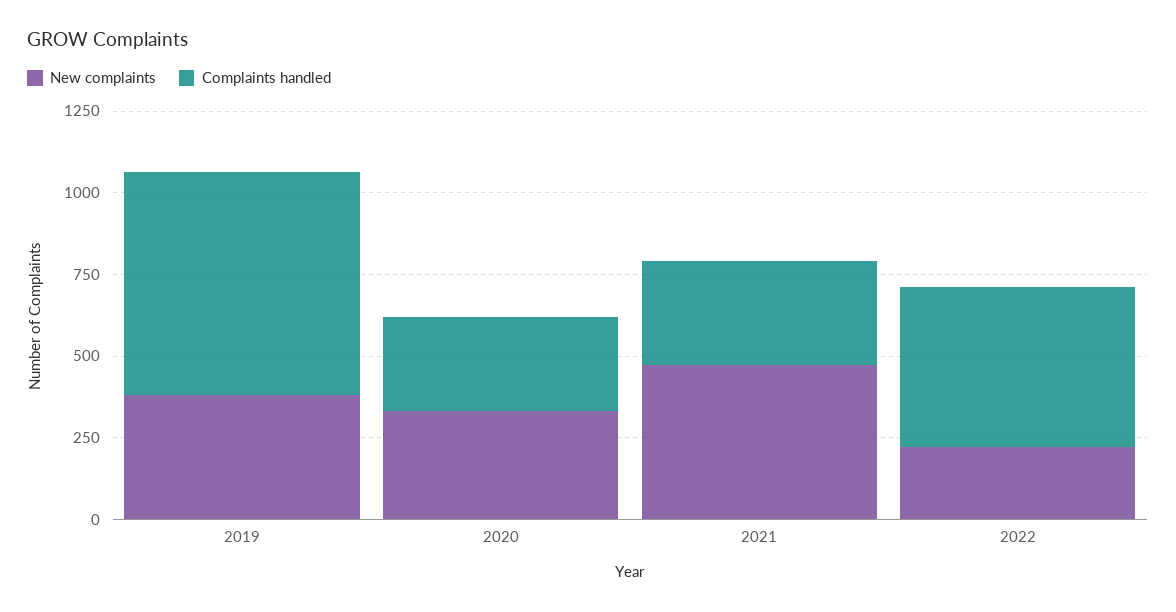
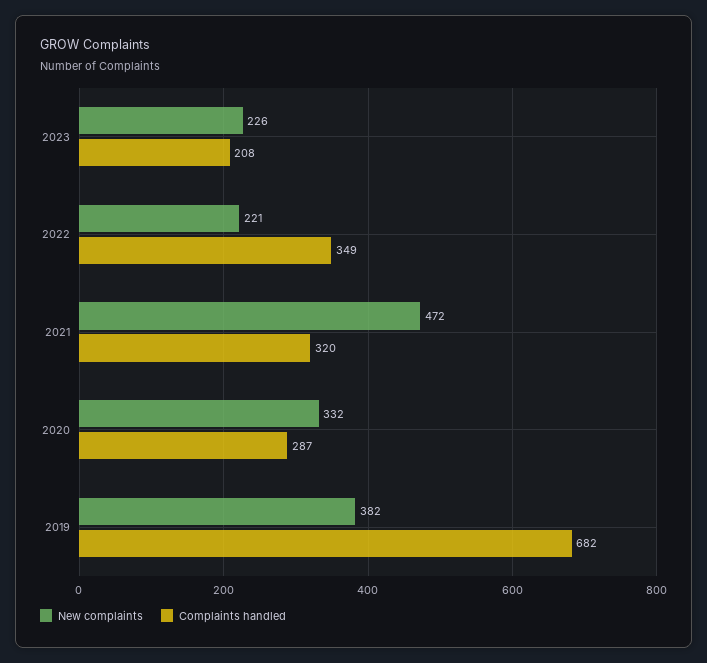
Complaints handled, 2022: 500 -> 349
New complaints, 2023: none -> 226
Complaints handled, 2023: none -> 208

